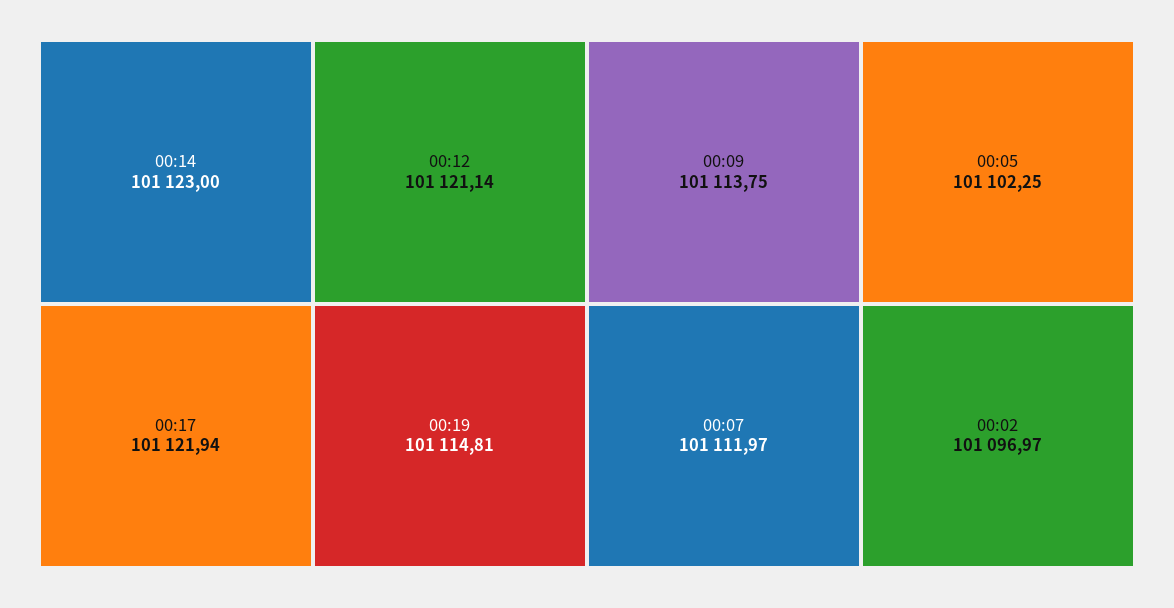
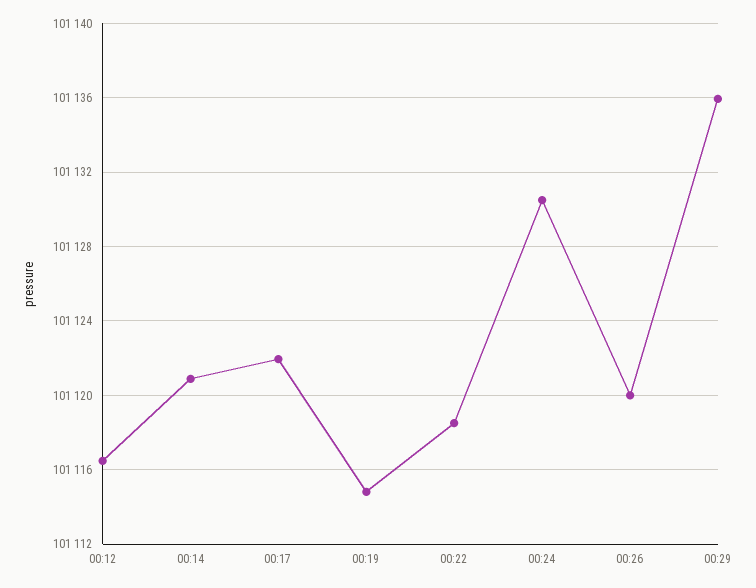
00:14: 101123 -> 101121
00:12: 101121.14 -> 101116.5
00:09: 101113.75 -> none
00:07: 101111.97 -> none
00:05: 101102.25 -> none
00:02: 101096.97 -> none
00:22: none -> 101118.5
00:24: none -> 101130.5
00:26: none -> 101120
00:29: none -> 101136

